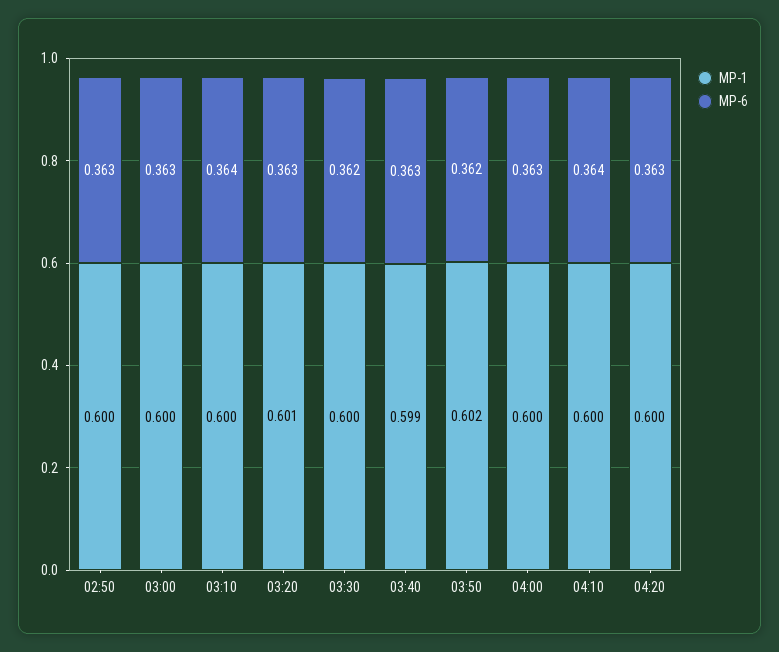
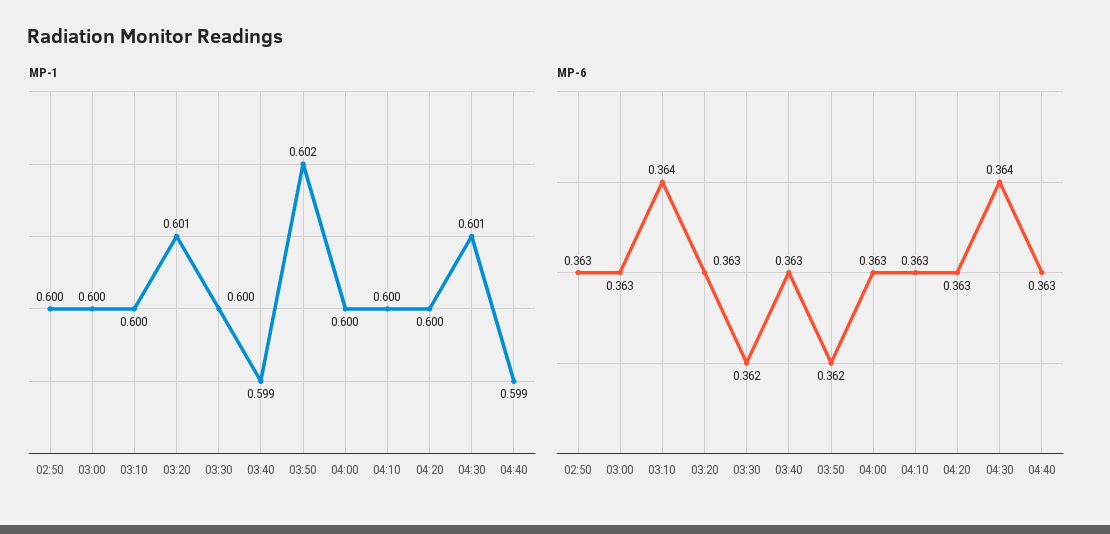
MP-6, 04:10: 0.364 -> 0.363
MP-1, 04:30: none -> 0.601
MP-1, 04:40: none -> 0.599
MP-6, 04:30: none -> 0.364
MP-6, 04:40: none -> 0.363

